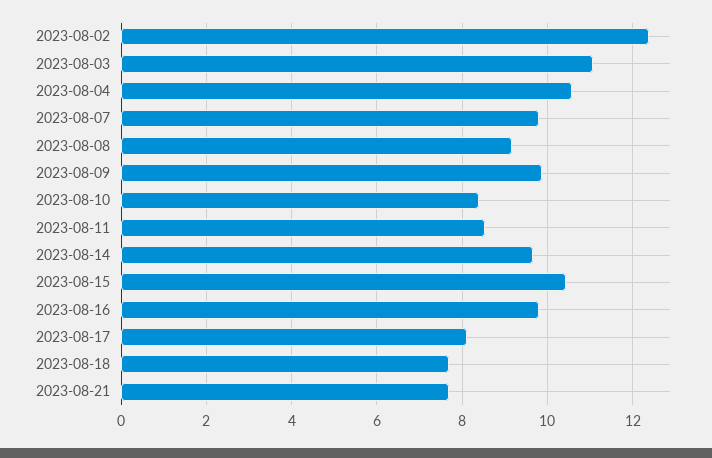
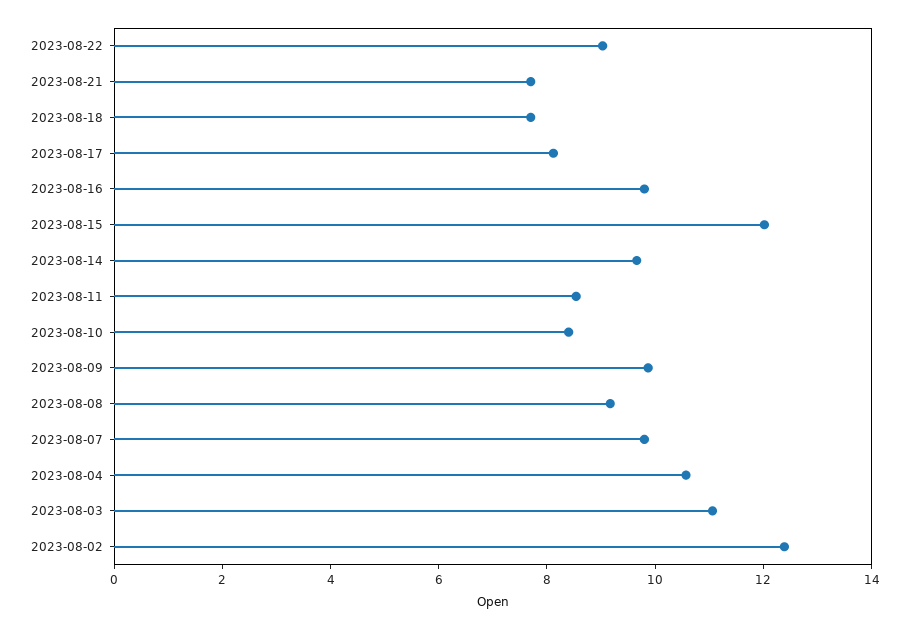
2023-08-15: 10.4 -> 12
2023-08-22: none -> 9

